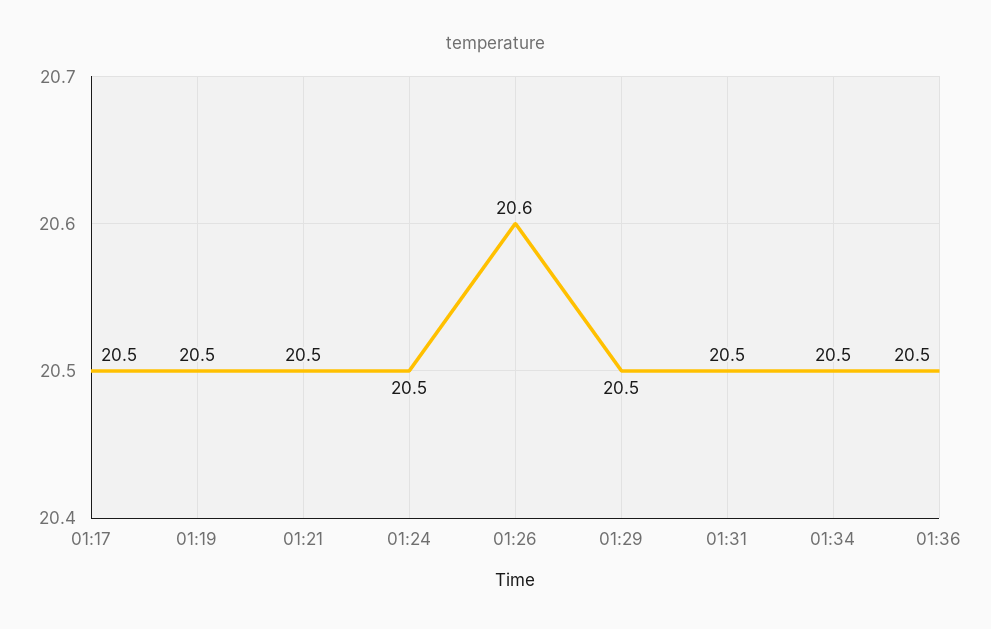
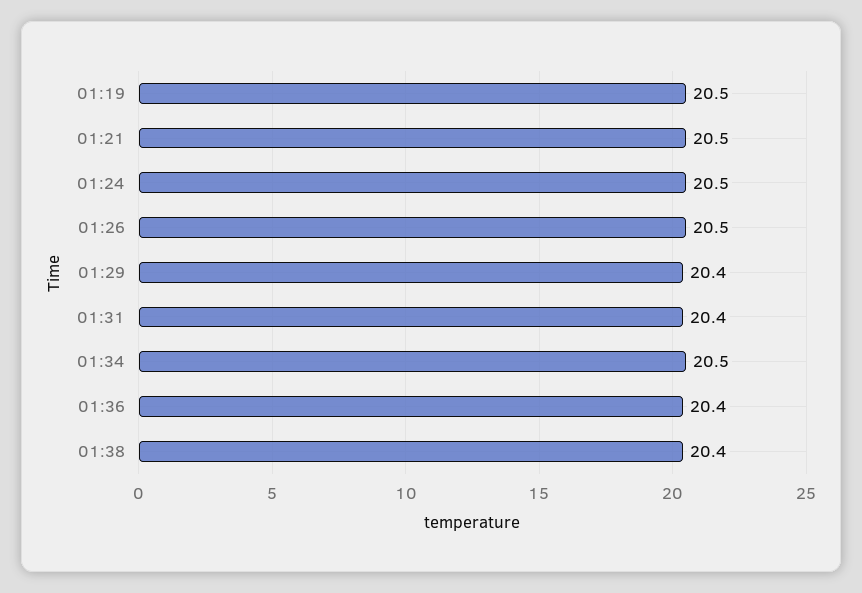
01:17: 20.5 -> none
01:26: 20.6 -> 20.5
01:29: 20.5 -> 20.4
01:31: 20.5 -> 20.4
01:36: 20.5 -> 20.4
01:38: none -> 20.4

